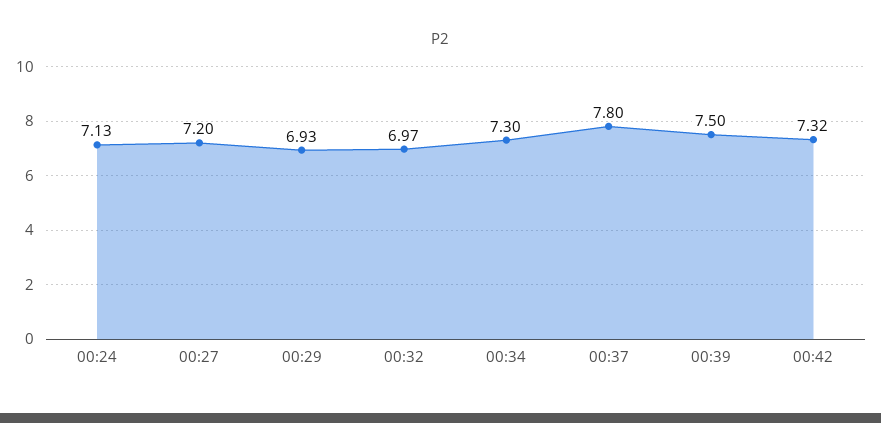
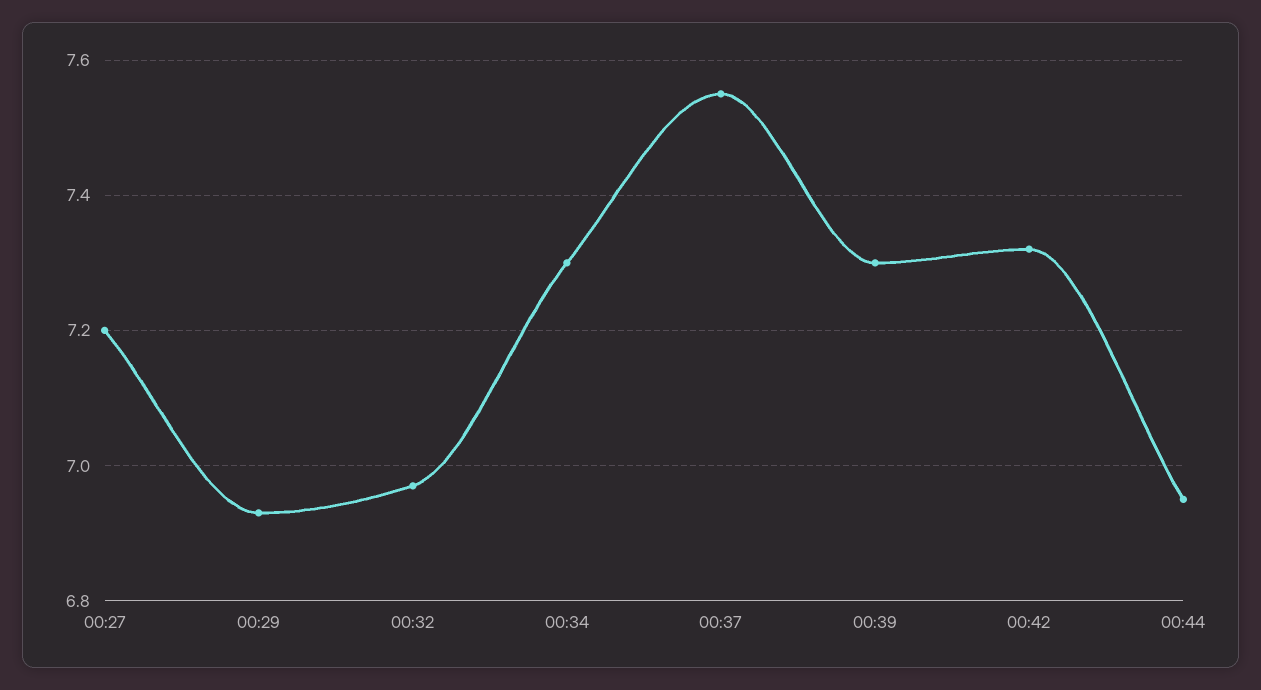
00:24: 7.13 -> none
00:37: 7.8 -> 7.55
00:39: 7.5 -> 7.3
00:44: none -> 6.95

